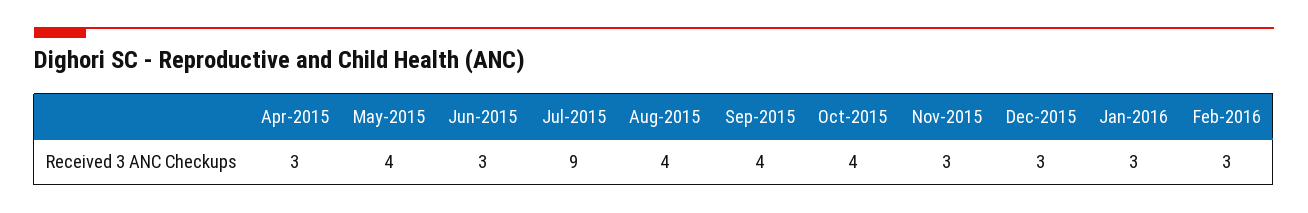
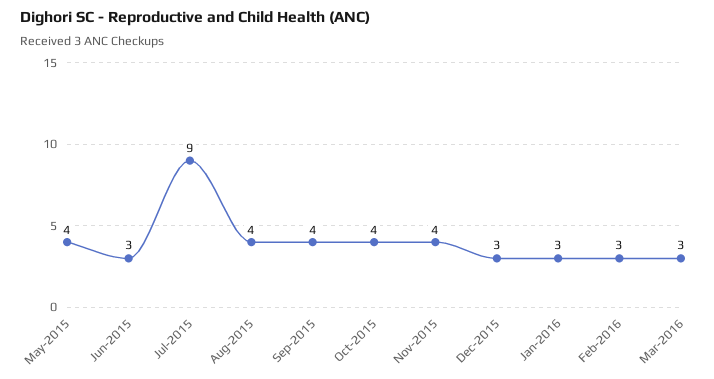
Apr-2015: 3 -> none
Nov-2015: 3 -> 4
Mar-2016: none -> 3

